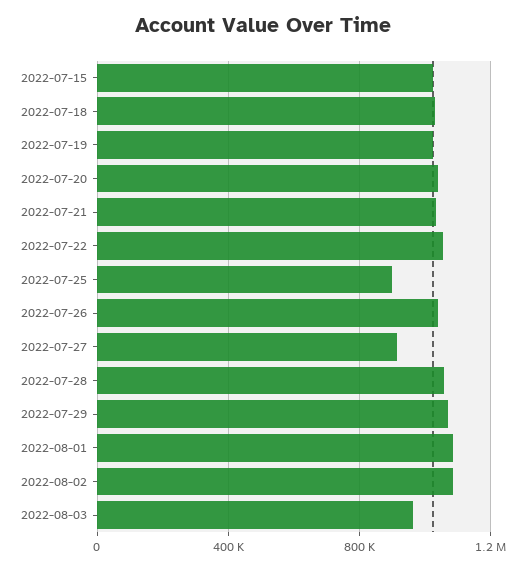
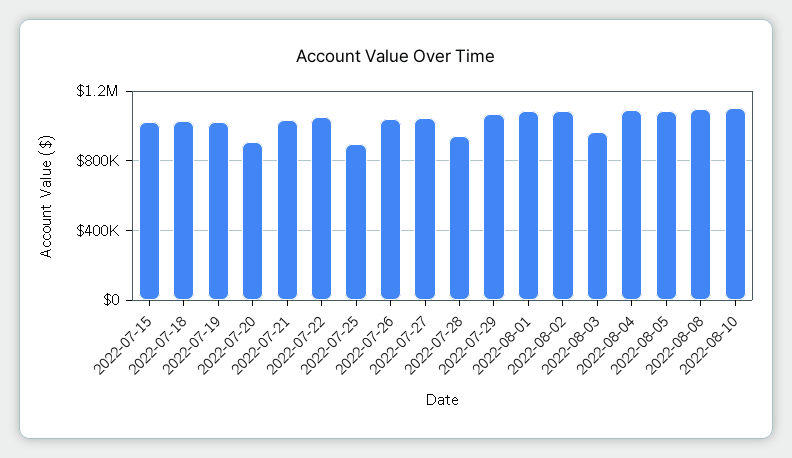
2022-07-20: 1050000 -> 900000
2022-07-27: 900000 -> 1050000
2022-07-28: 1050000 -> 950000
2022-08-04: none -> 1100000
2022-08-05: none -> 1100000
2022-08-08: none -> 1100000
2022-08-10: none -> 1100000

